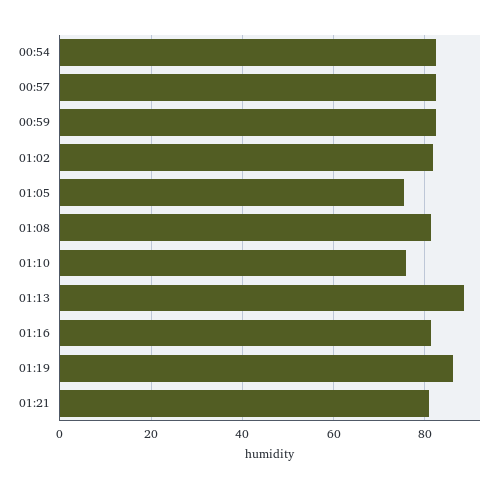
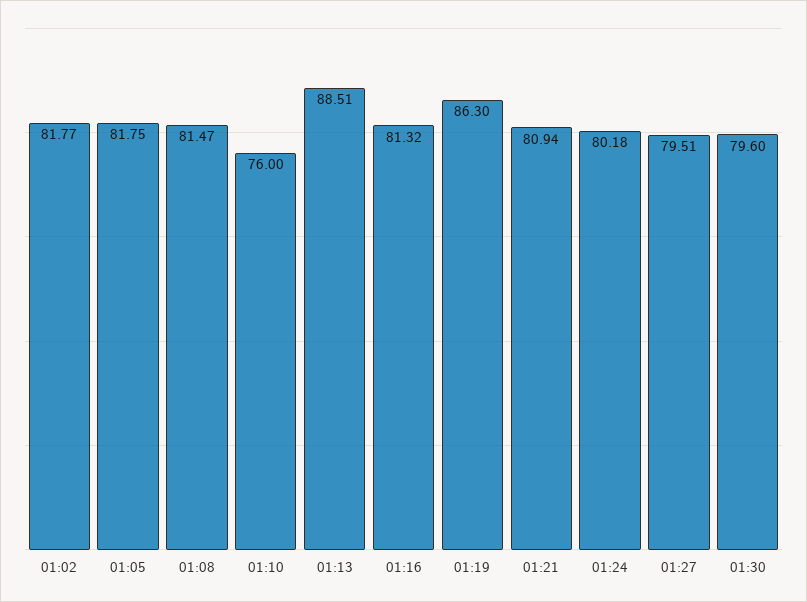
00:54: 82 -> none
00:57: 82 -> none
00:59: 82 -> none
01:05: 76 -> 81.75
01:24: none -> 80.18
01:27: none -> 79.51
01:30: none -> 79.6

